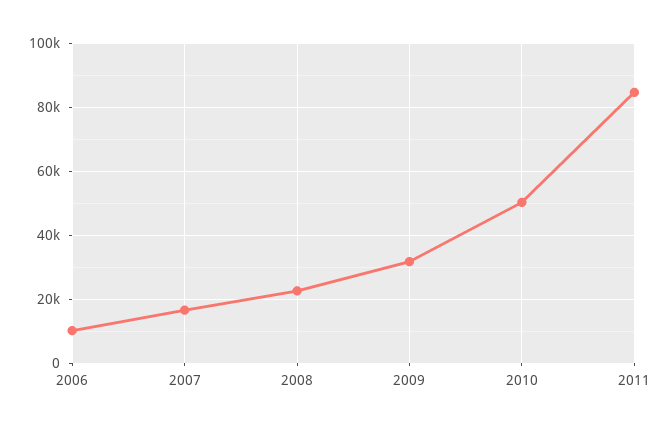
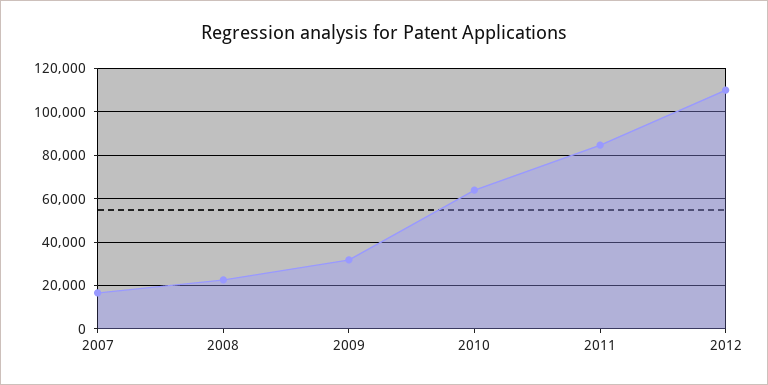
2006: 10000 -> none
2010: 50000 -> 65000
2012: none -> 110000

